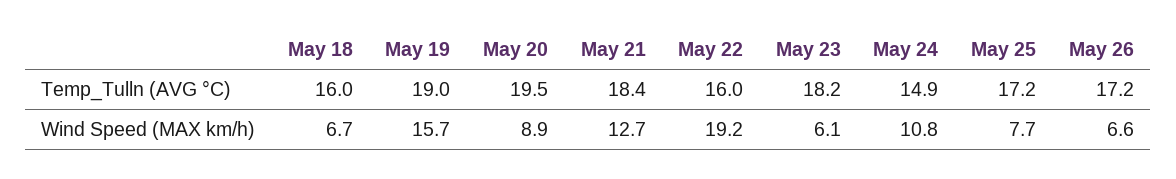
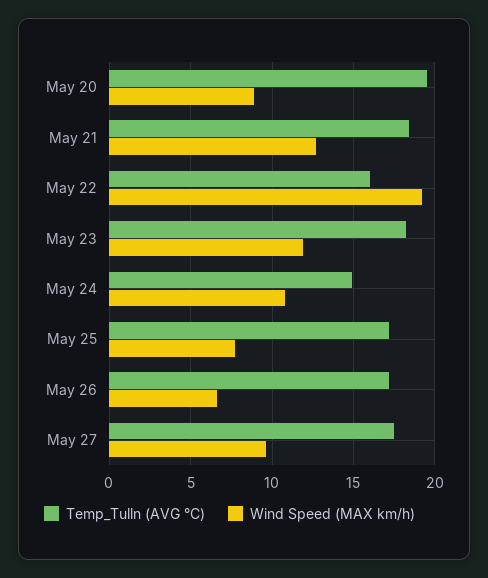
Temp_Tulln (AVG °C), May 18: 16 -> none
Temp_Tulln (AVG °C), May 19: 19 -> none
Wind Speed (MAX km/h), May 18: 6.7 -> none
Wind Speed (MAX km/h), May 19: 15.7 -> none
Wind Speed (MAX km/h), May 23: 6.1 -> 12
Temp_Tulln (AVG °C), May 27: none -> 17.5
Wind Speed (MAX km/h), May 27: none -> 9.5

